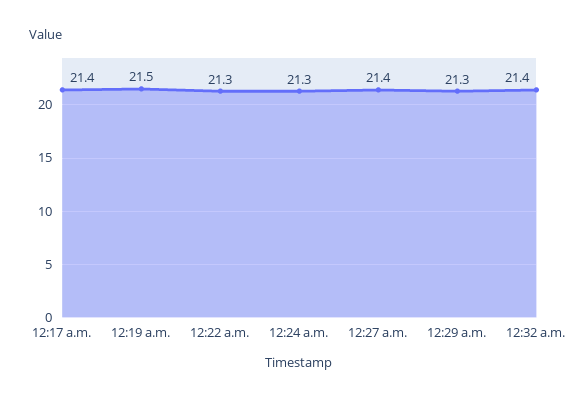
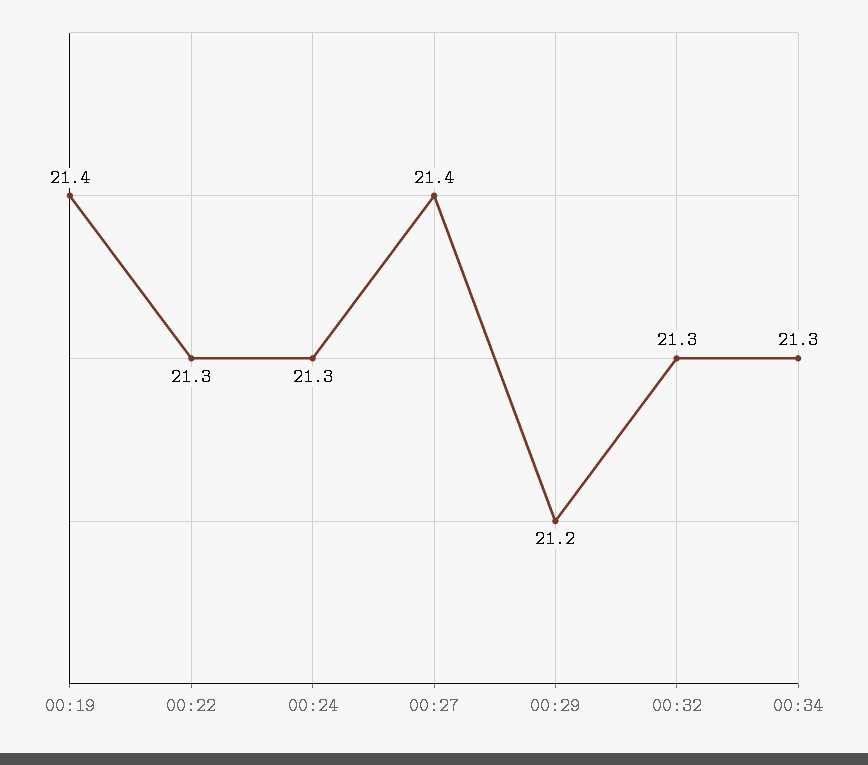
12:17 a.m.: 21.4 -> none
12:19 a.m.: 21.5 -> 21.4
12:29 a.m.: 21.3 -> 21.2
12:32 a.m.: 21.4 -> 21.3
00:34: none -> 21.3

